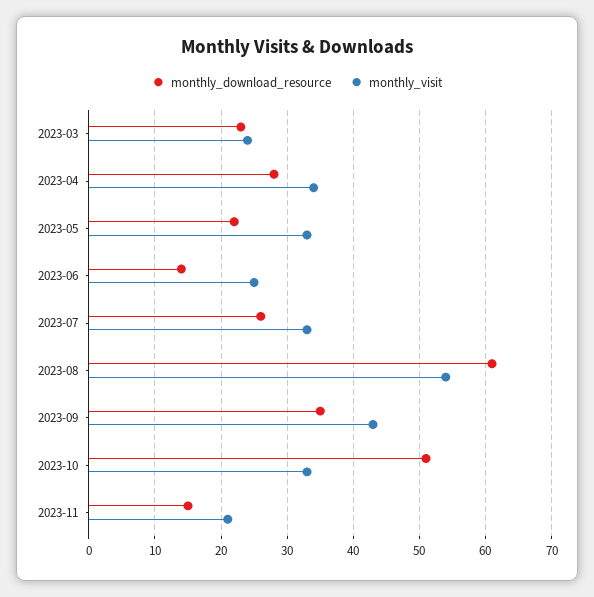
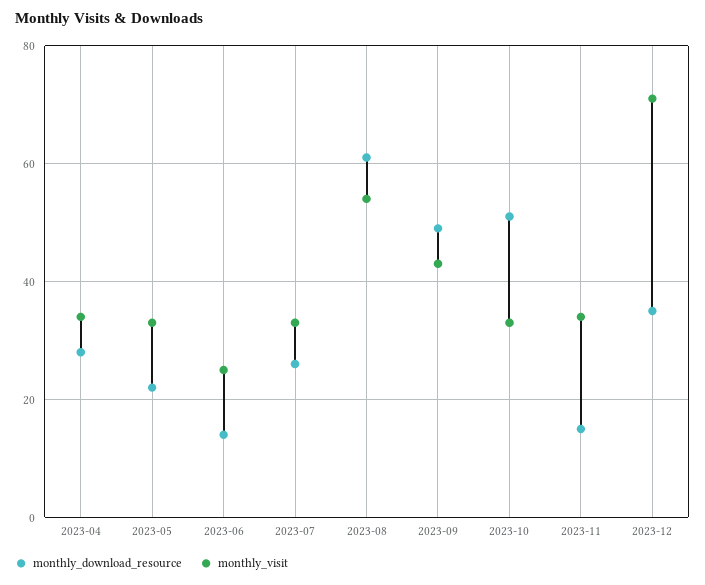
monthly_download_resource, 2023-03: 23 -> none
monthly_visit, 2023-03: 24 -> none
monthly_download_resource, 2023-09: 35 -> 50
monthly_visit, 2023-11: 21 -> 35
monthly_download_resource, 2023-12: none -> 35
monthly_visit, 2023-12: none -> 70

